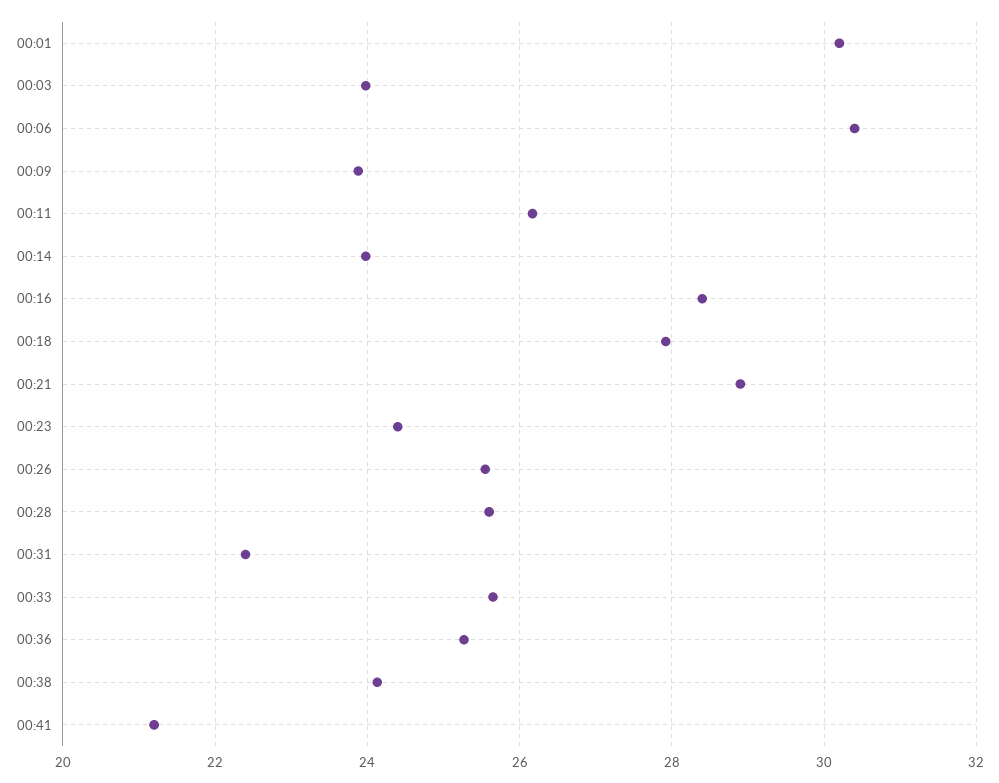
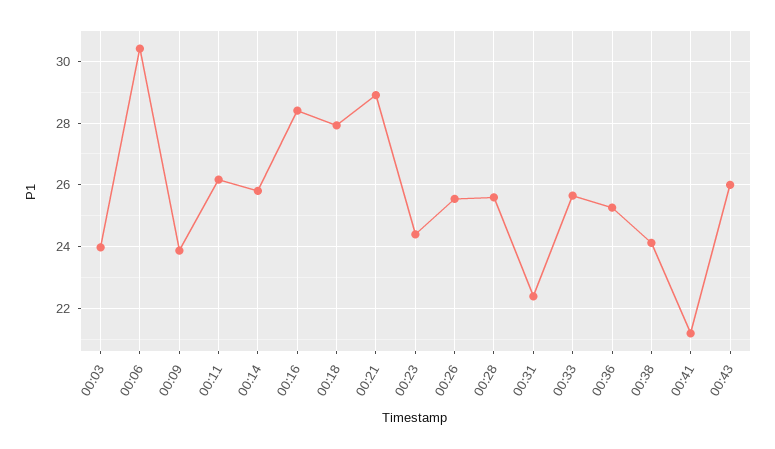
00:01: 30.2 -> none
00:14: 24 -> 25.8
00:43: none -> 26

